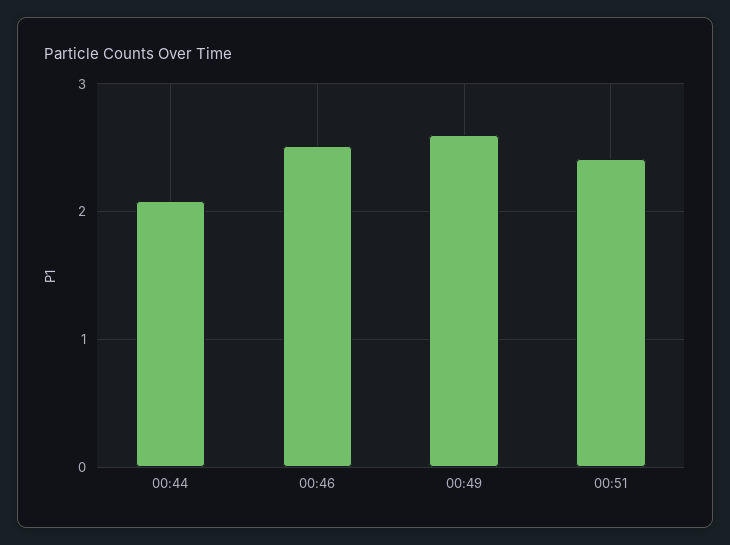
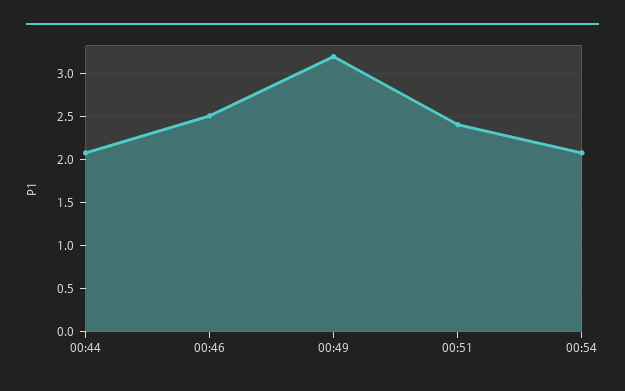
00:49: 2.6 -> 3.2
00:54: none -> 2.1

